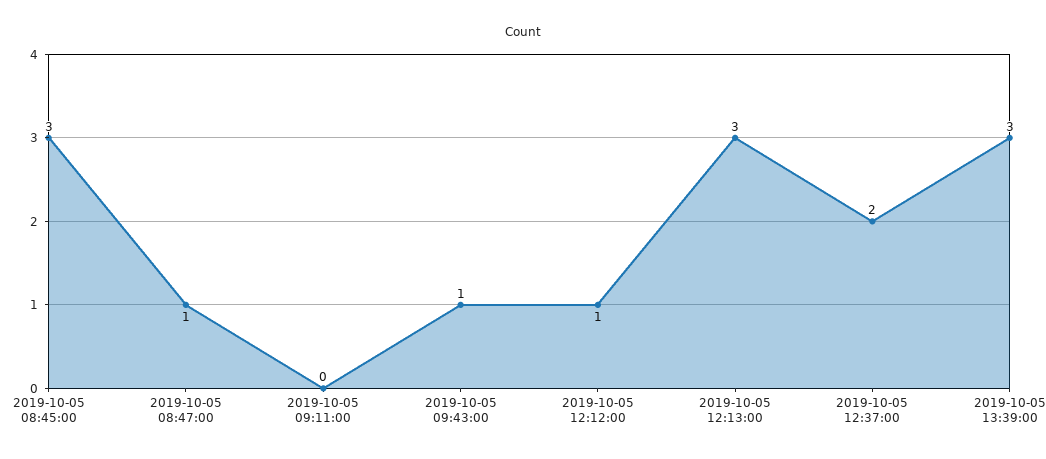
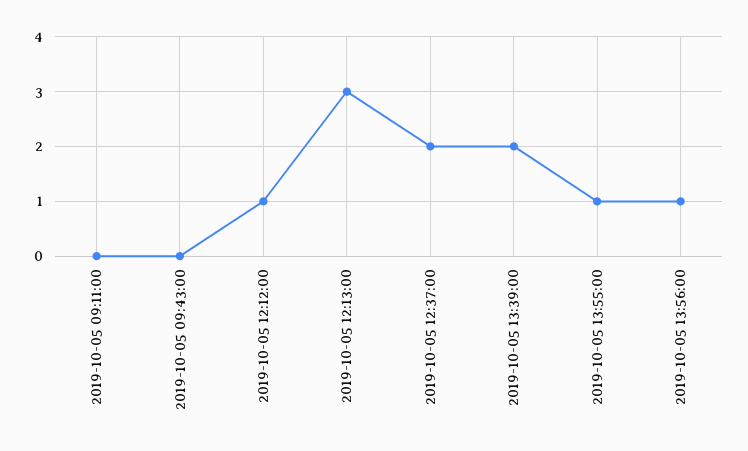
2019-10-05 08:45:00: 3 -> none
2019-10-05 08:47:00: 1 -> none
2019-10-05 09:43:00: 1 -> 0
2019-10-05 13:39:00: 3 -> 2
2019-10-05 13:55:00: none -> 1
2019-10-05 13:56:00: none -> 1

